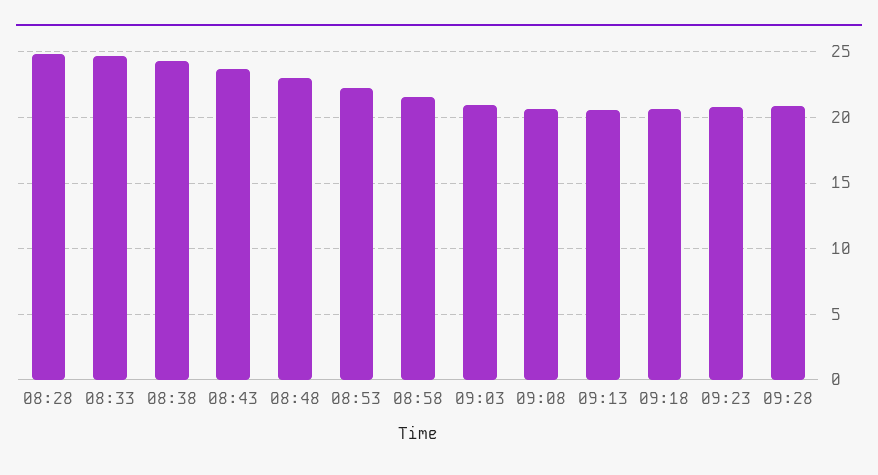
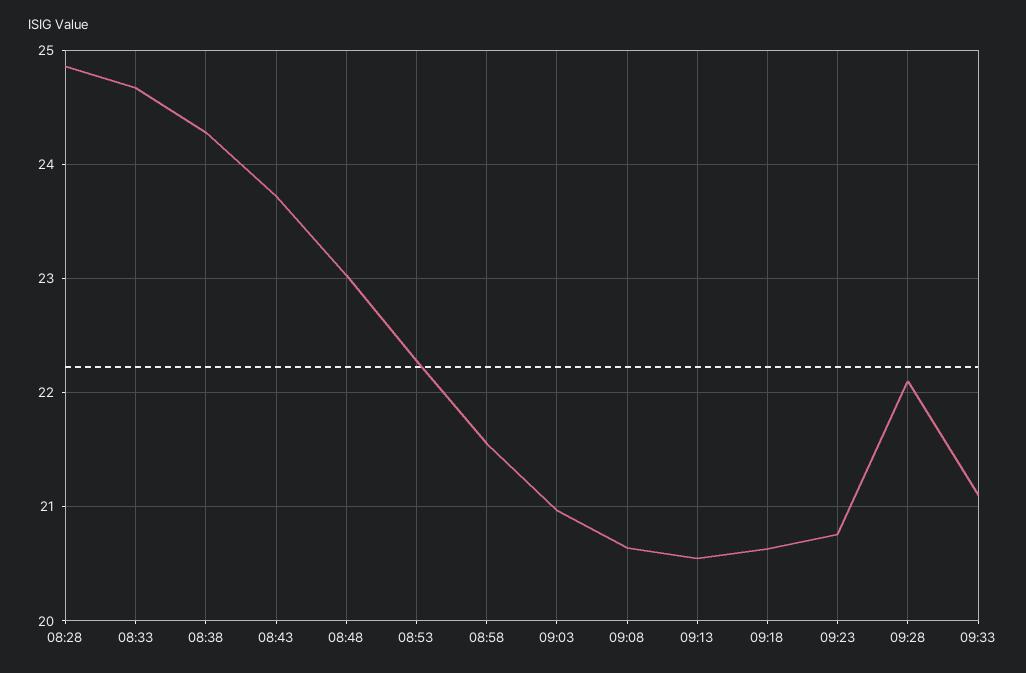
09:28: 21 -> 22.1
09:33: none -> 21.1

